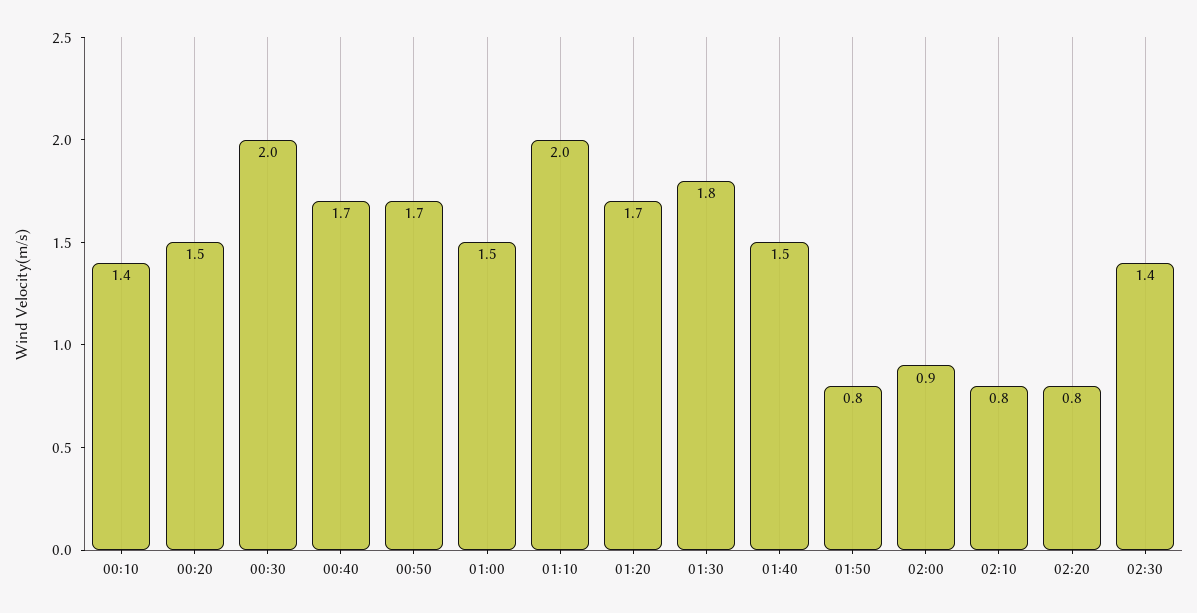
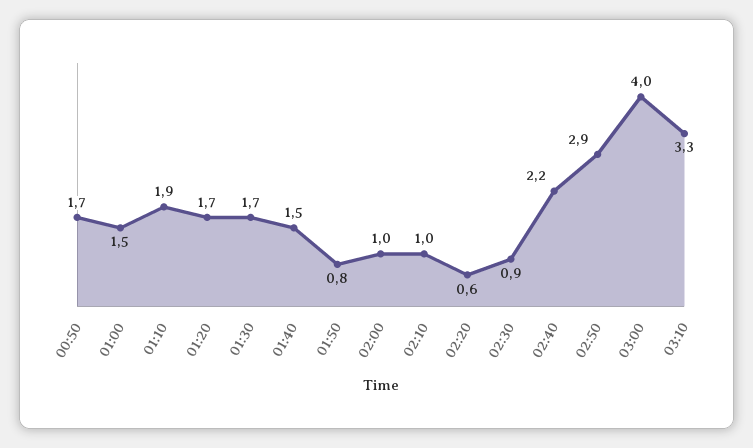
00:10: 1.4 -> none
00:20: 1.5 -> none
00:30: 2 -> none
00:40: 1.7 -> none
01:10: 2 -> 1.9
01:30: 1.8 -> 1.7
02:00: 0.9 -> 1
02:10: 0.8 -> 1
02:20: 0.8 -> 0.6
02:30: 1.4 -> 0.9
02:40: none -> 2.2
02:50: none -> 2.9
03:00: none -> 4
03:10: none -> 3.3

